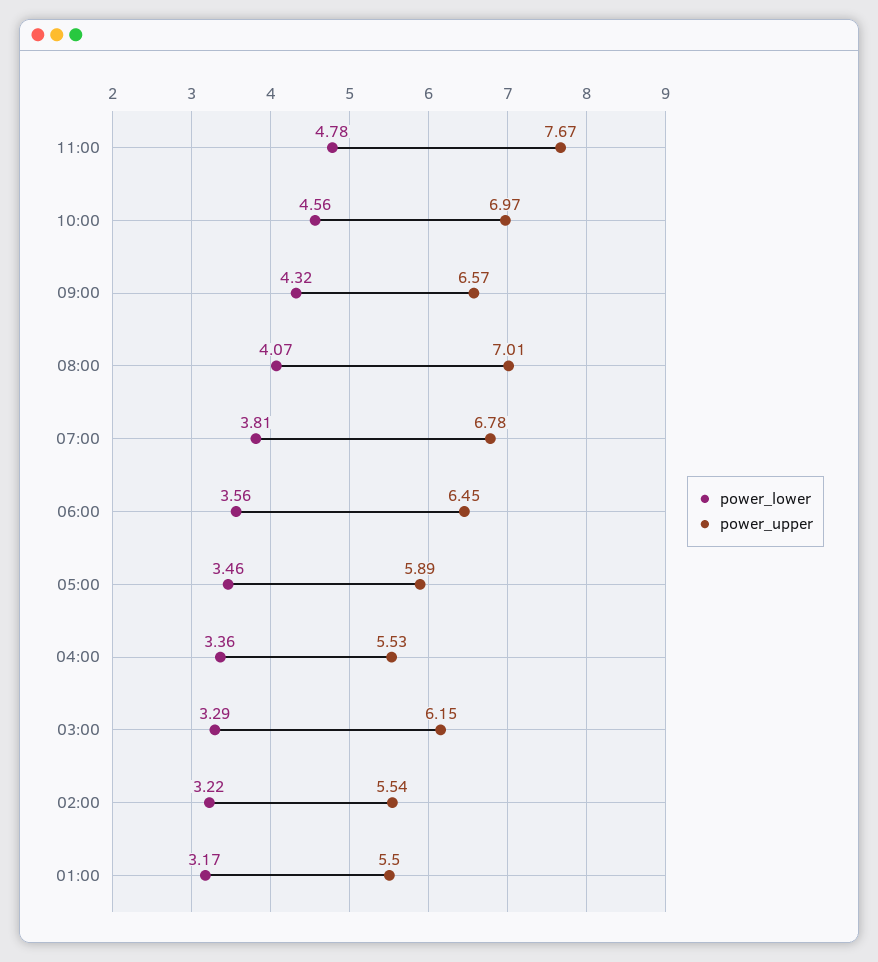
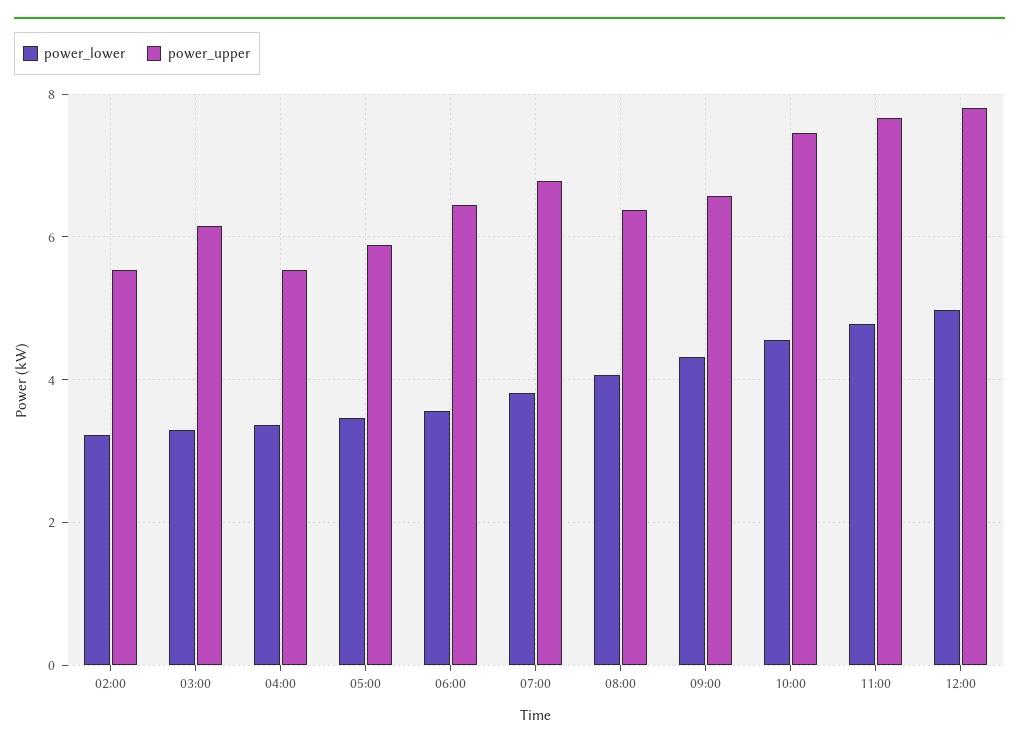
power_upper, 10:00: 6.97 -> 7.4
power_upper, 08:00: 7.01 -> 6.4
power_lower, 01:00: 3.17 -> none
power_upper, 01:00: 5.5 -> none
power_lower, 12:00: none -> 5
power_upper, 12:00: none -> 7.8

